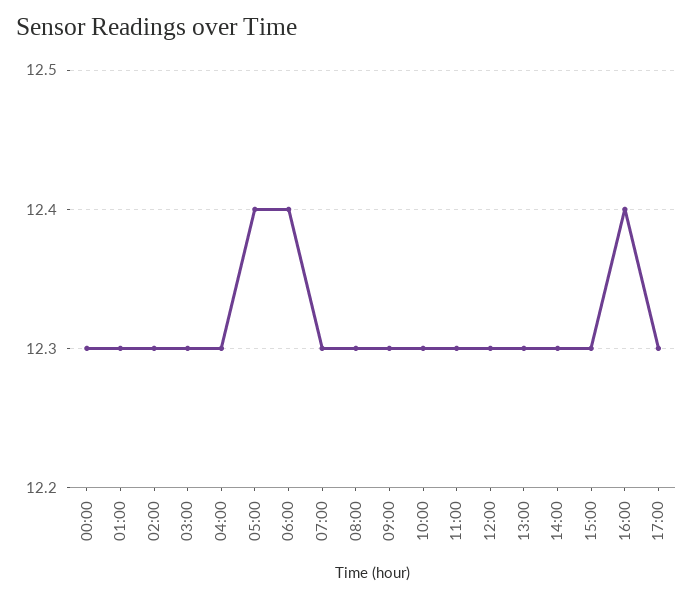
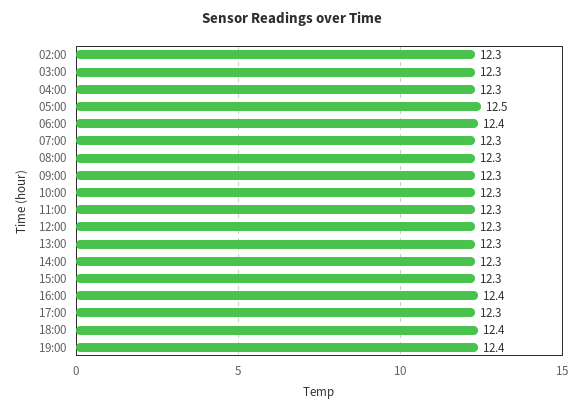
00:00: 12.3 -> none
01:00: 12.3 -> none
05:00: 12.4 -> 12.5
18:00: none -> 12.4
19:00: none -> 12.4

